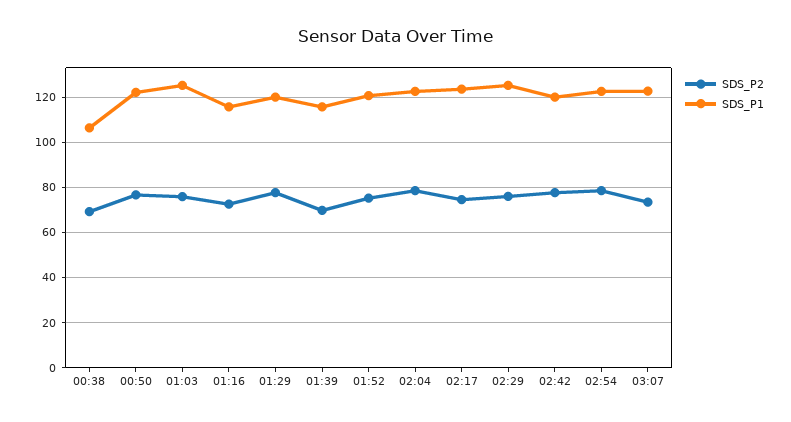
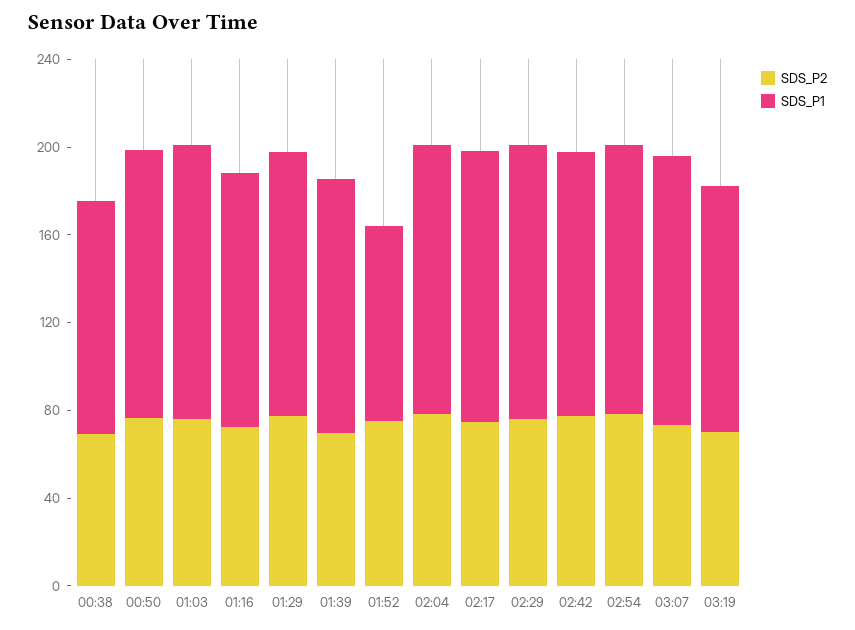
SDS_P1, 01:52: 120 -> 90
SDS_P2, 03:19: none -> 70
SDS_P1, 03:19: none -> 110

